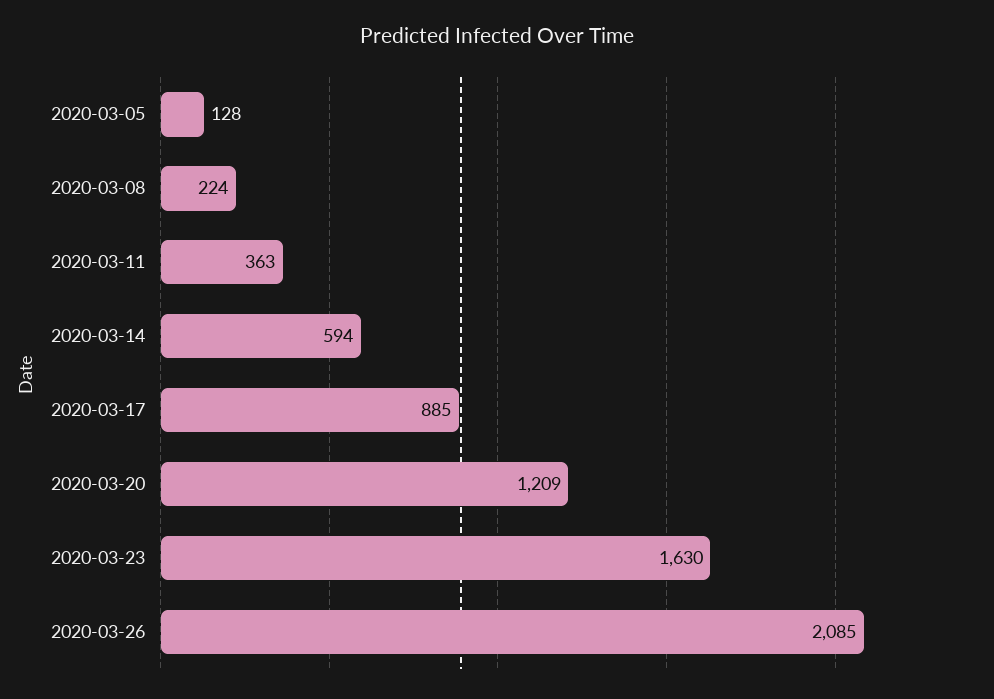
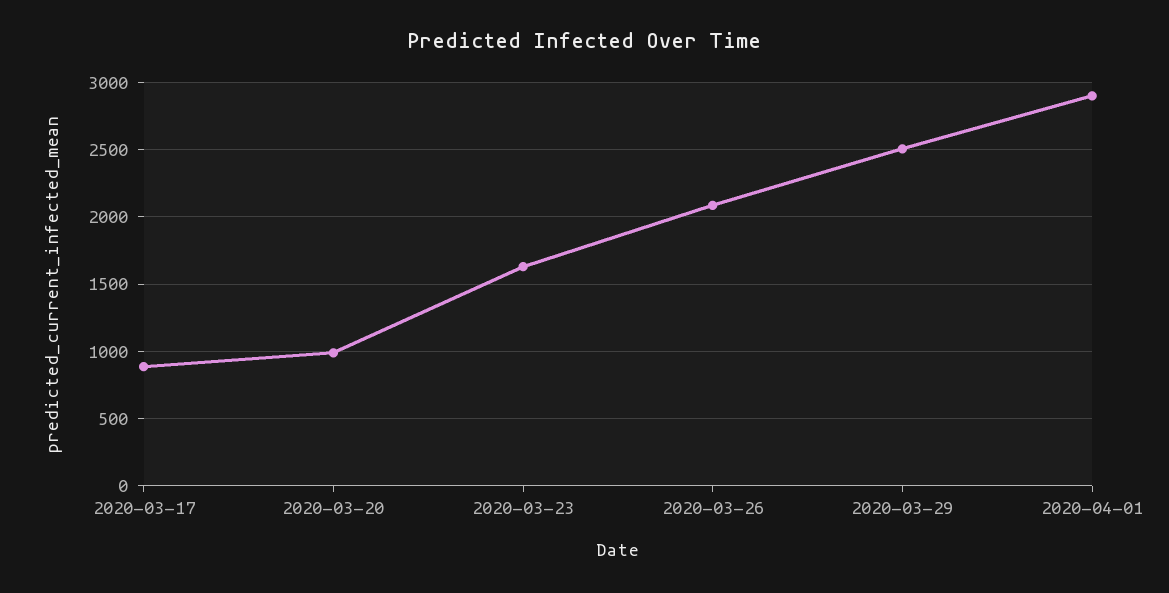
2020-03-05: 128 -> none
2020-03-08: 224 -> none
2020-03-11: 363 -> none
2020-03-14: 594 -> none
2020-03-20: 1209 -> 1000
2020-03-29: none -> 2500
2020-04-01: none -> 2900

